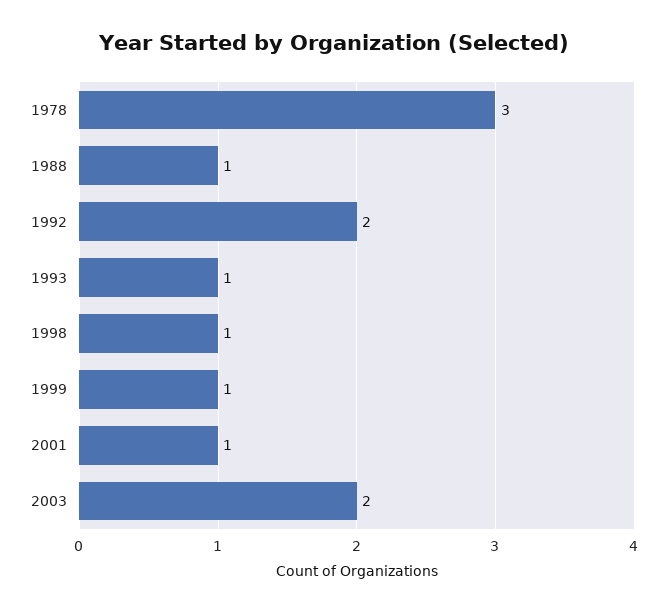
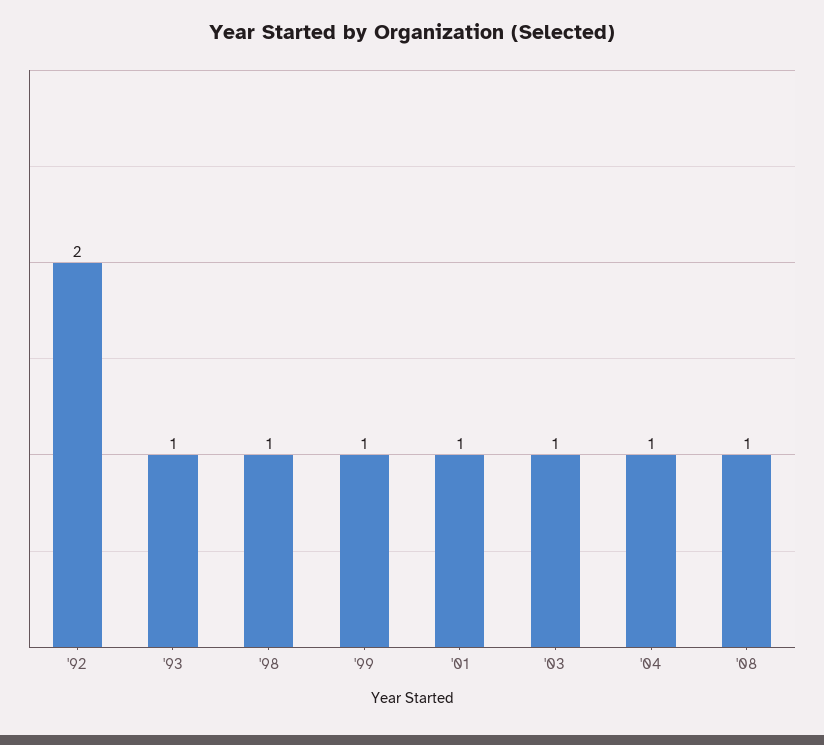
1978: 3 -> none
1988: 1 -> none
2003: 2 -> 1
'04: none -> 1
'08: none -> 1

